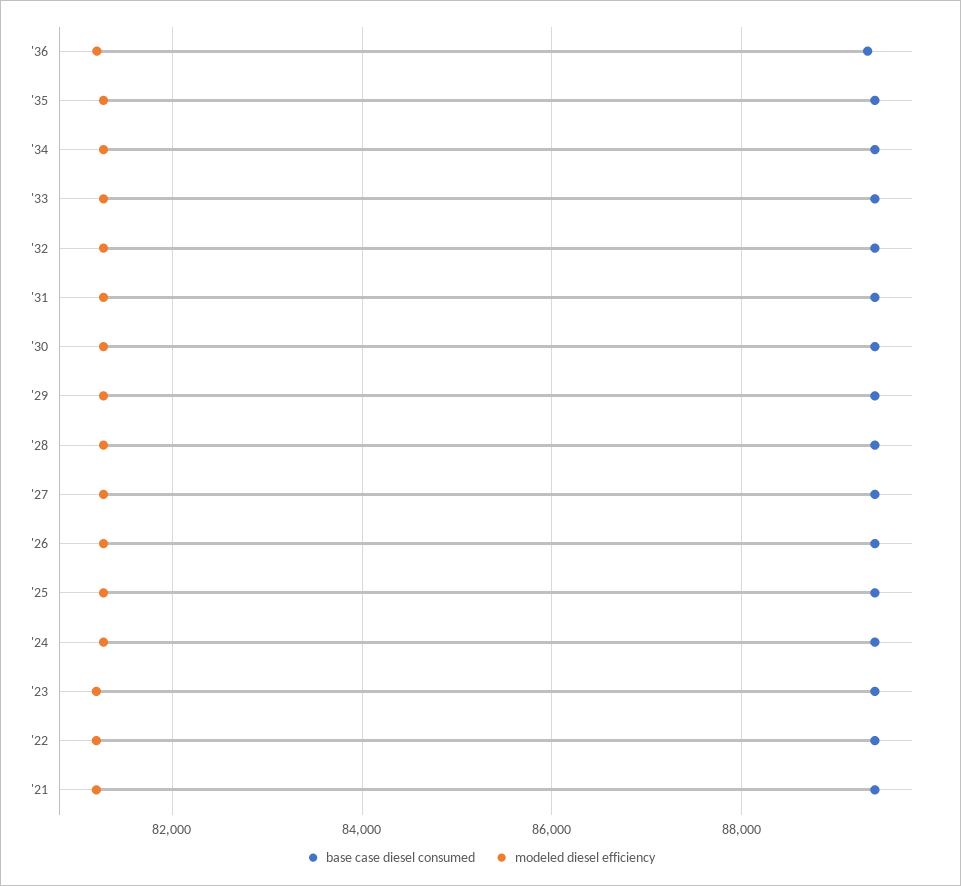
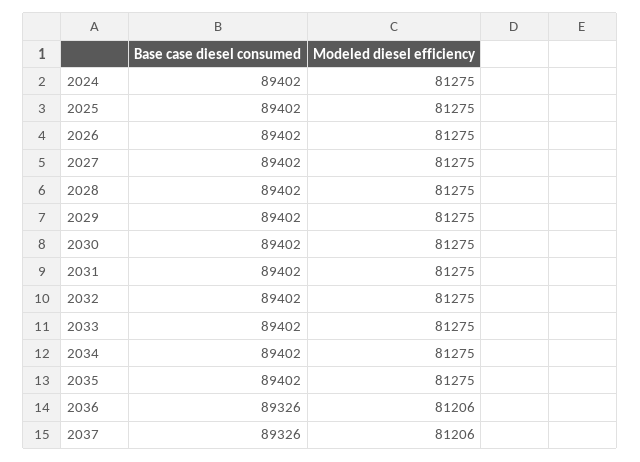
base case diesel consumed, '23: 89400 -> none
modeled diesel efficiency, '23: 81200 -> none
base case diesel consumed, '22: 89400 -> none
modeled diesel efficiency, '22: 81200 -> none
base case diesel consumed, '21: 89400 -> none
modeled diesel efficiency, '21: 81200 -> none
base case diesel consumed, 2037: none -> 89326
modeled diesel efficiency, 2037: none -> 81206

